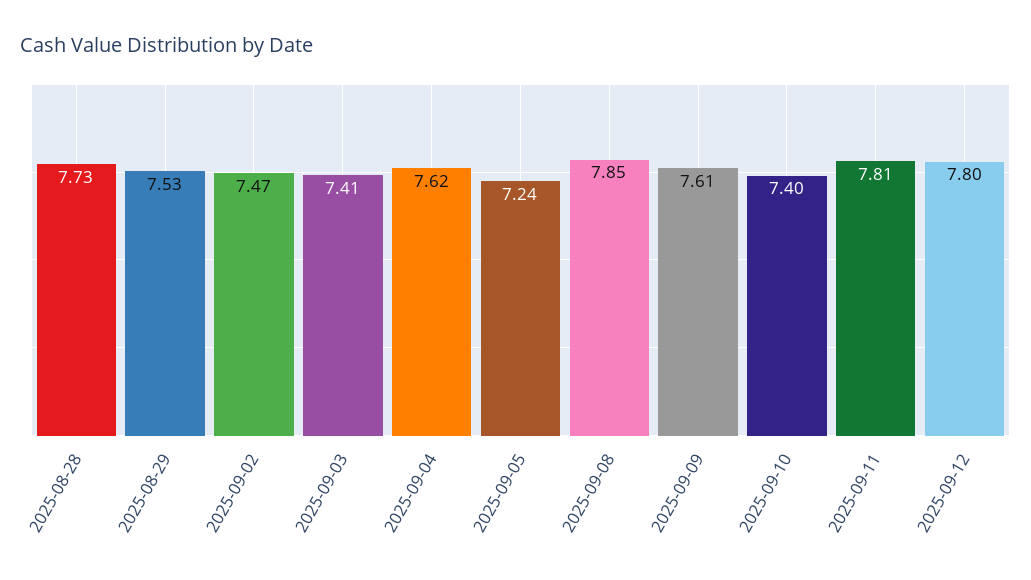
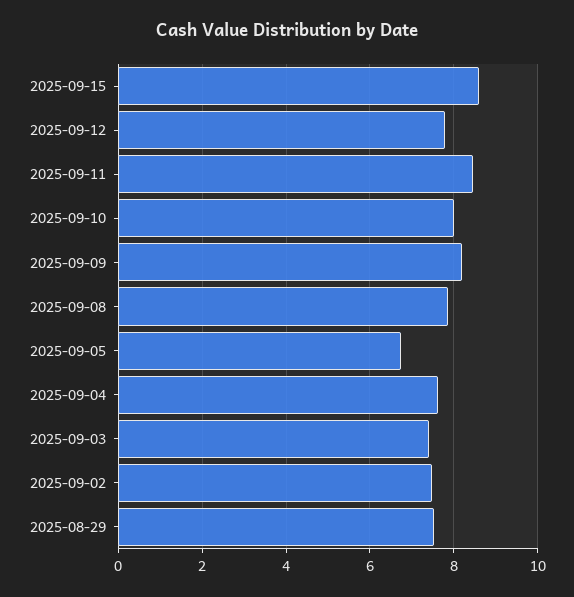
2025-08-28: 7.73 -> none
2025-09-05: 7.24 -> 6.8
2025-09-09: 7.61 -> 8.2
2025-09-10: 7.4 -> 8
2025-09-11: 7.81 -> 8.4
2025-09-15: none -> 8.6

